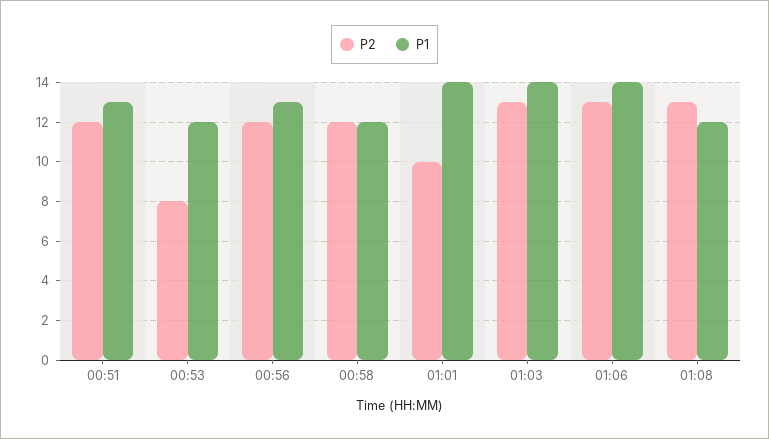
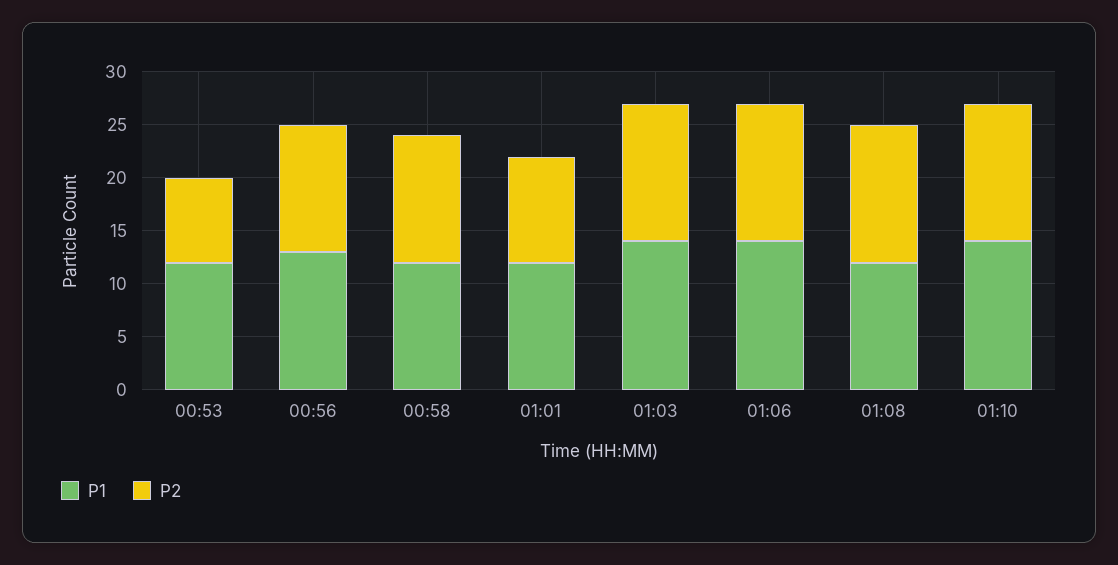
P2, 00:51: 12 -> none
P1, 00:51: 13 -> none
P1, 01:01: 14 -> 12
P1, 01:10: none -> 14
P2, 01:10: none -> 13

